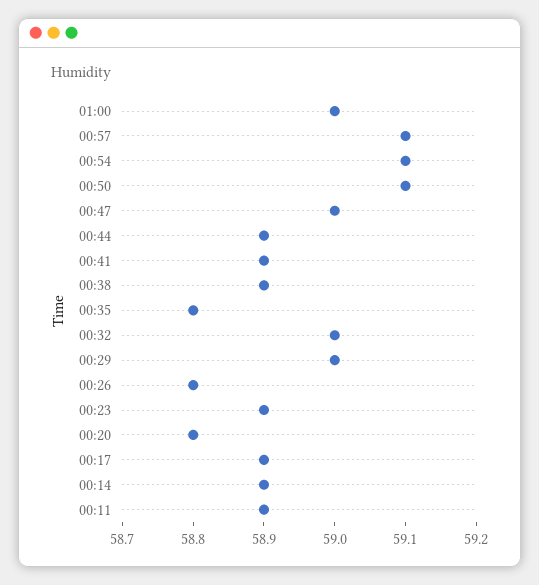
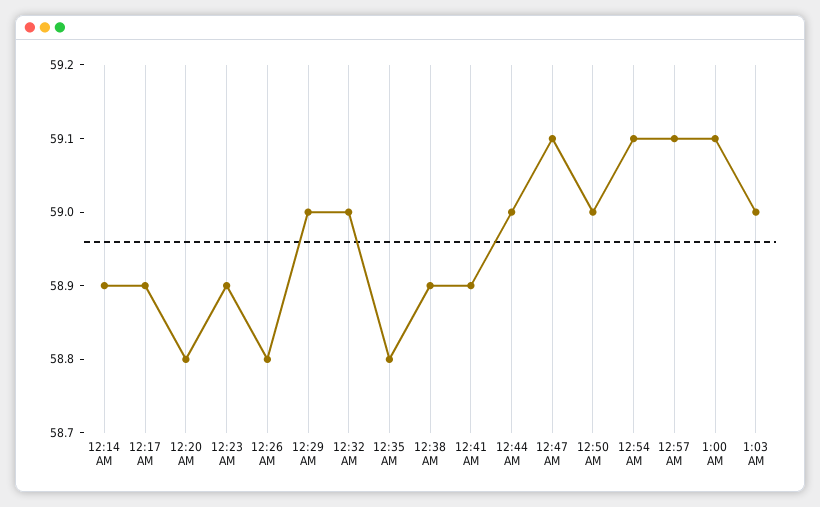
01:00: 59 -> 59.1
00:50: 59.1 -> 59
00:47: 59 -> 59.1
00:44: 58.9 -> 59
00:11: 58.9 -> none
1:03 AM: none -> 59

